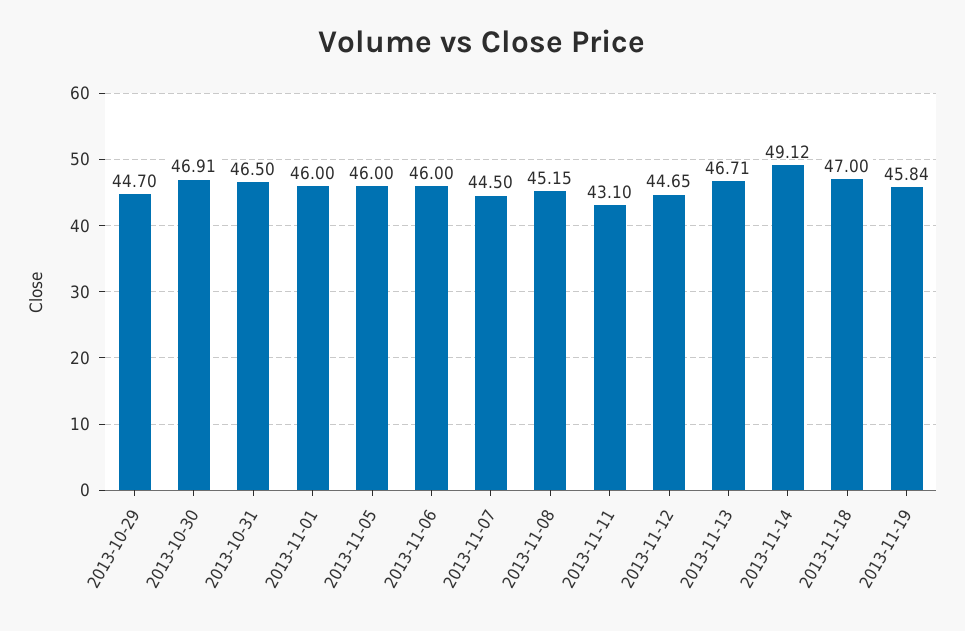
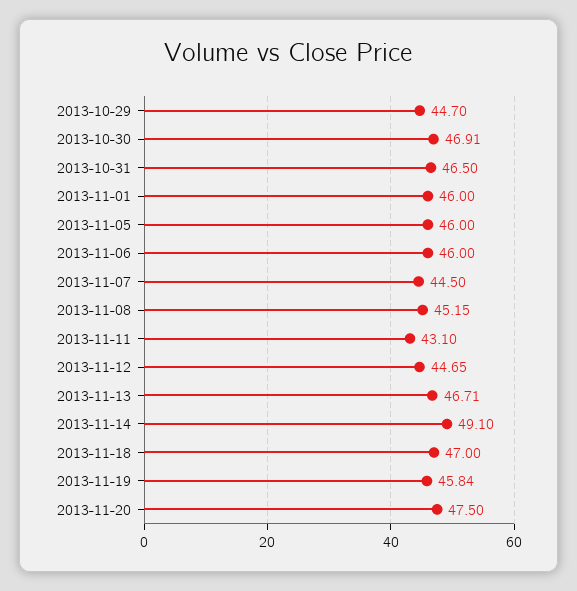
2013-11-14: 49.12 -> 49.1
2013-11-20: none -> 47.5

